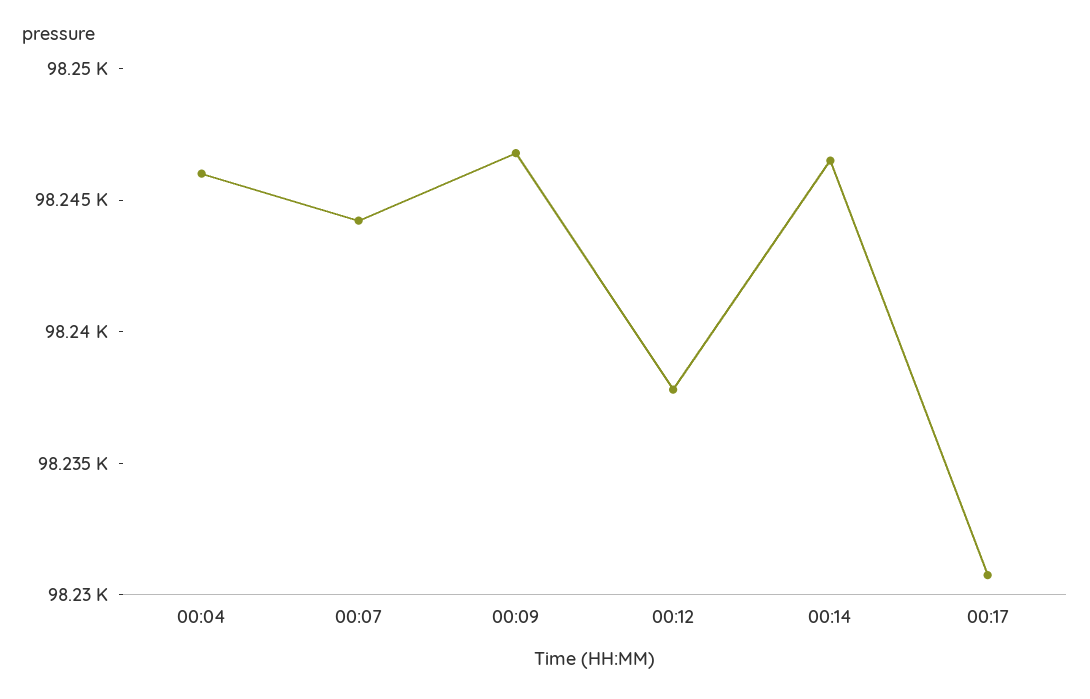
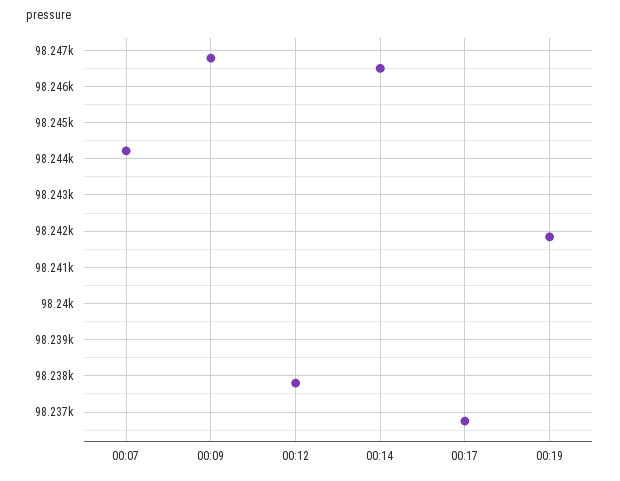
00:04: 98246 -> none
00:17: 98231 -> 98236.8
00:19: none -> 98241.8

